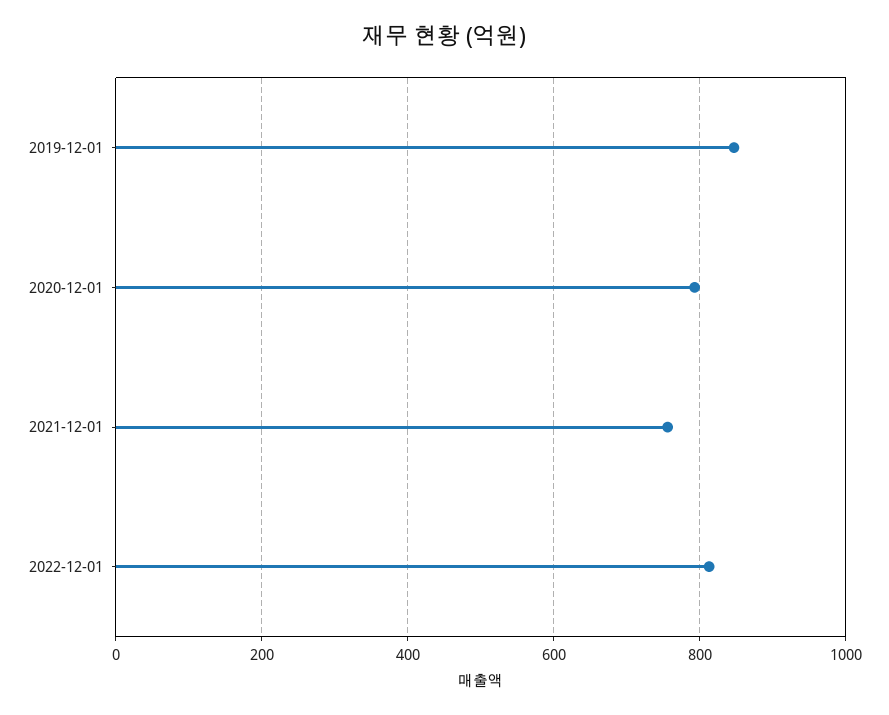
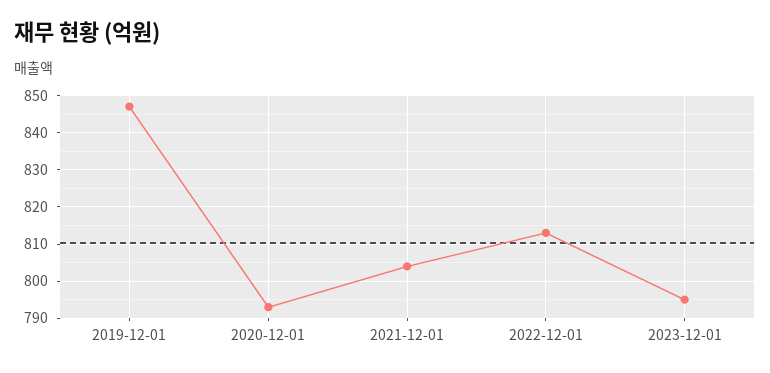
2021-12-01: 760 -> 805
2023-12-01: none -> 795

